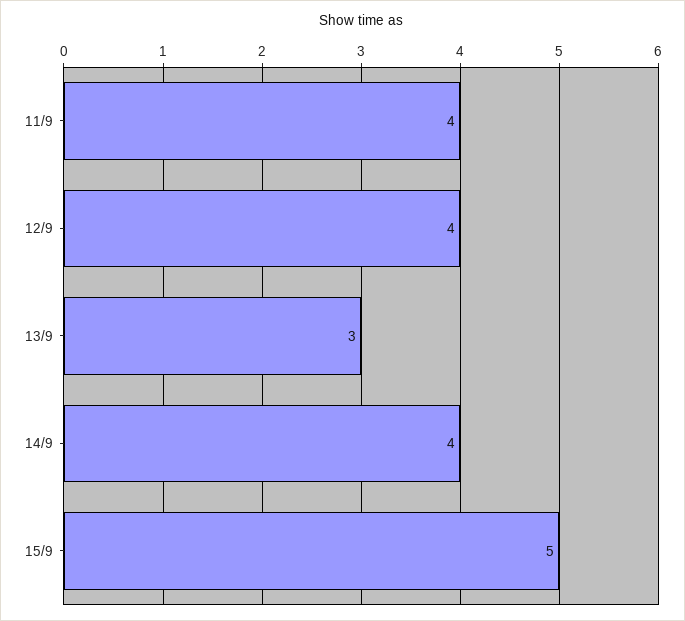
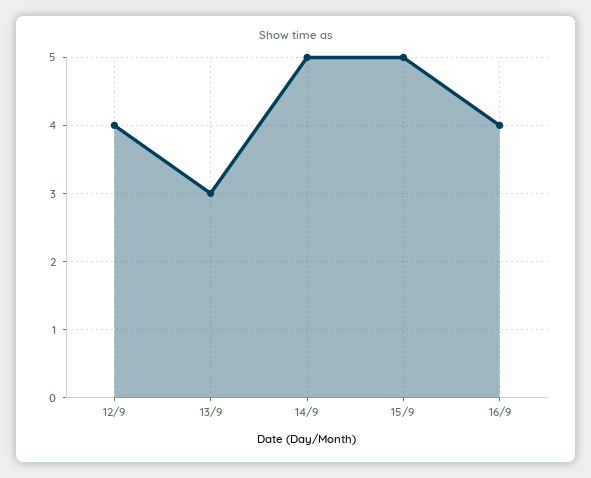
11/9: 4 -> none
14/9: 4 -> 5
16/9: none -> 4

